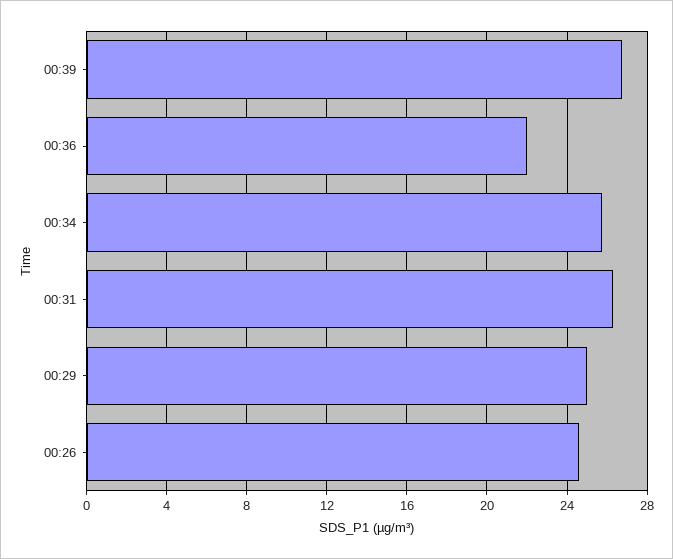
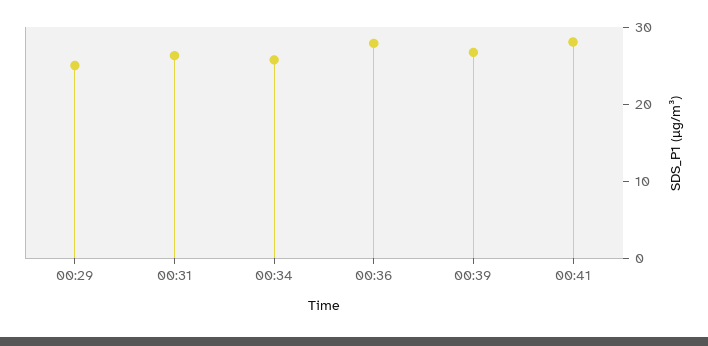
00:36: 22 -> 28
00:26: 24.5 -> none
00:41: none -> 28

